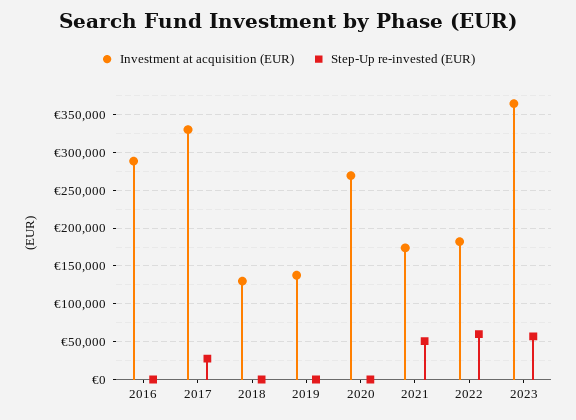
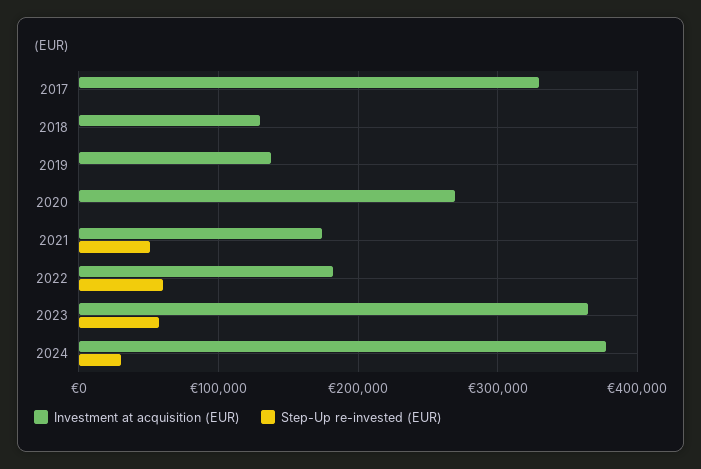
Investment at acquisition (EUR), 2016: 290000 -> none
Step-Up re-invested (EUR), 2016: 0 -> none
Step-Up re-invested (EUR), 2017: 30000 -> 0
Investment at acquisition (EUR), 2024: none -> 380000
Step-Up re-invested (EUR), 2024: none -> 30000

